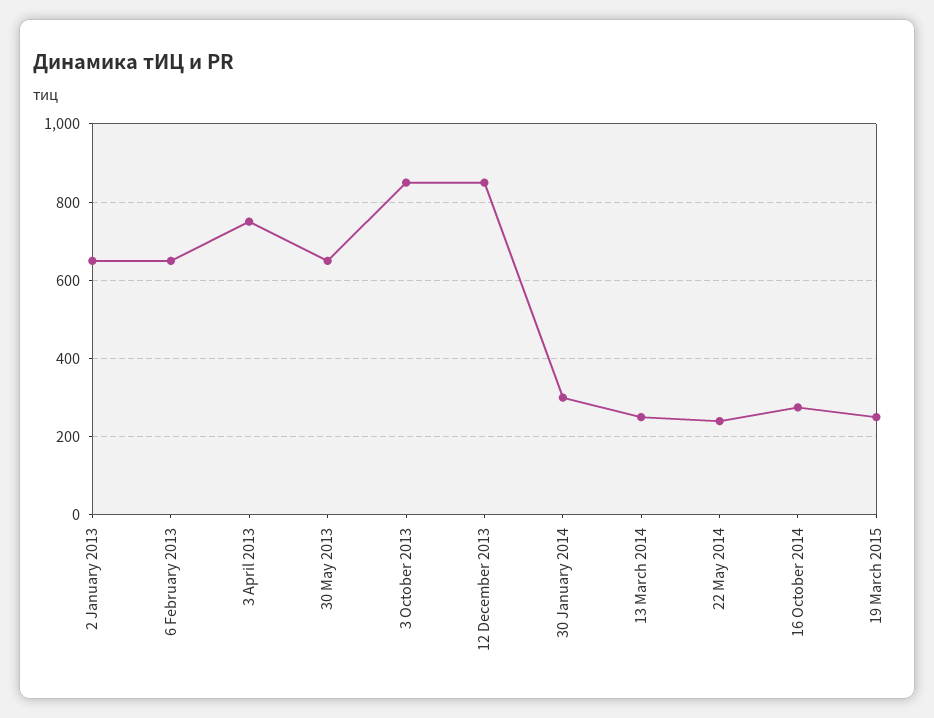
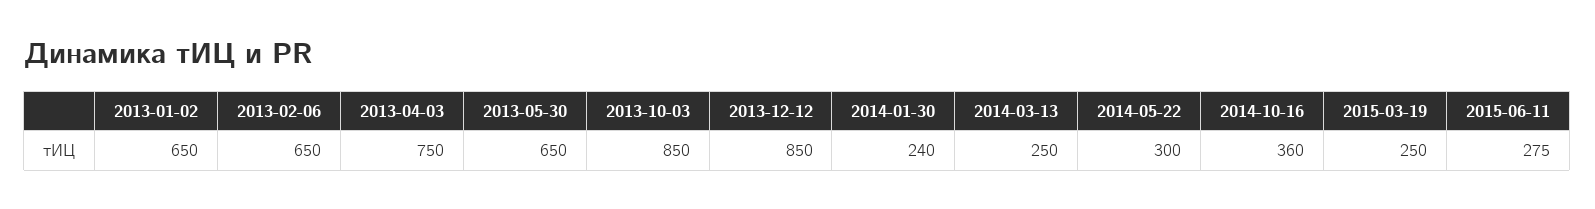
30 January 2014: 300 -> 240
22 May 2014: 240 -> 300
16 October 2014: 280 -> 360
2015-06-11: none -> 275

